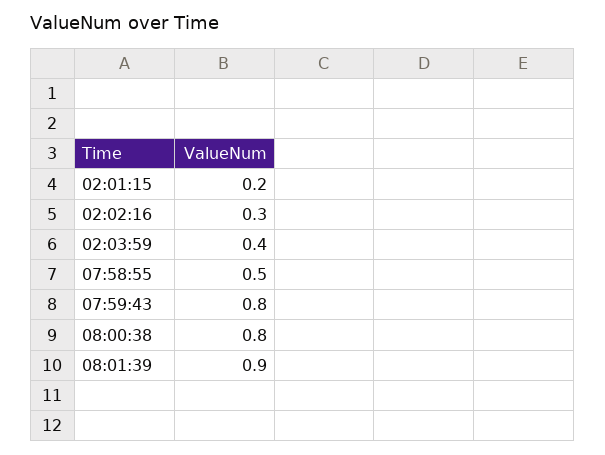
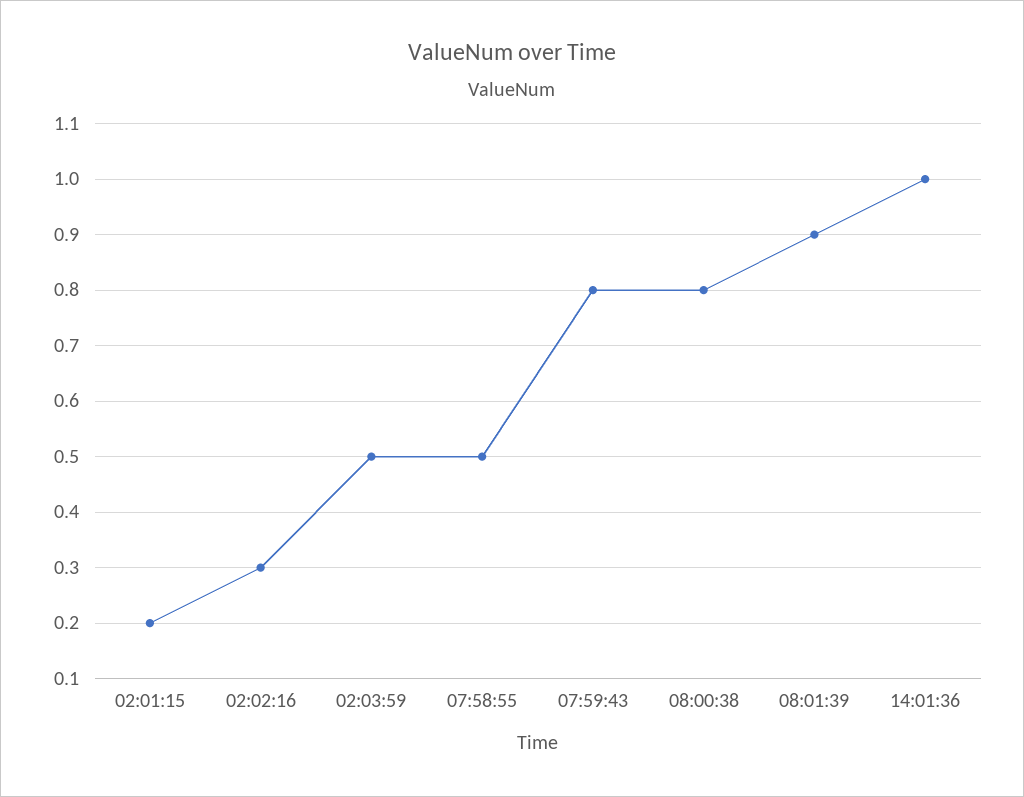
02:03:59: 0.4 -> 0.5
14:01:36: none -> 1

